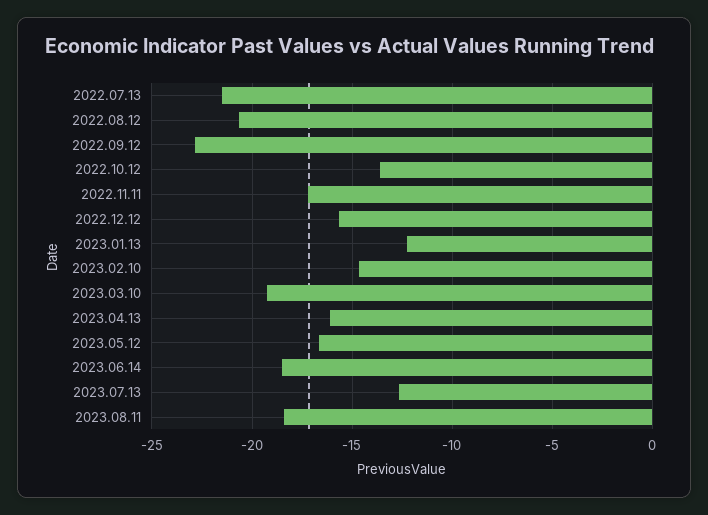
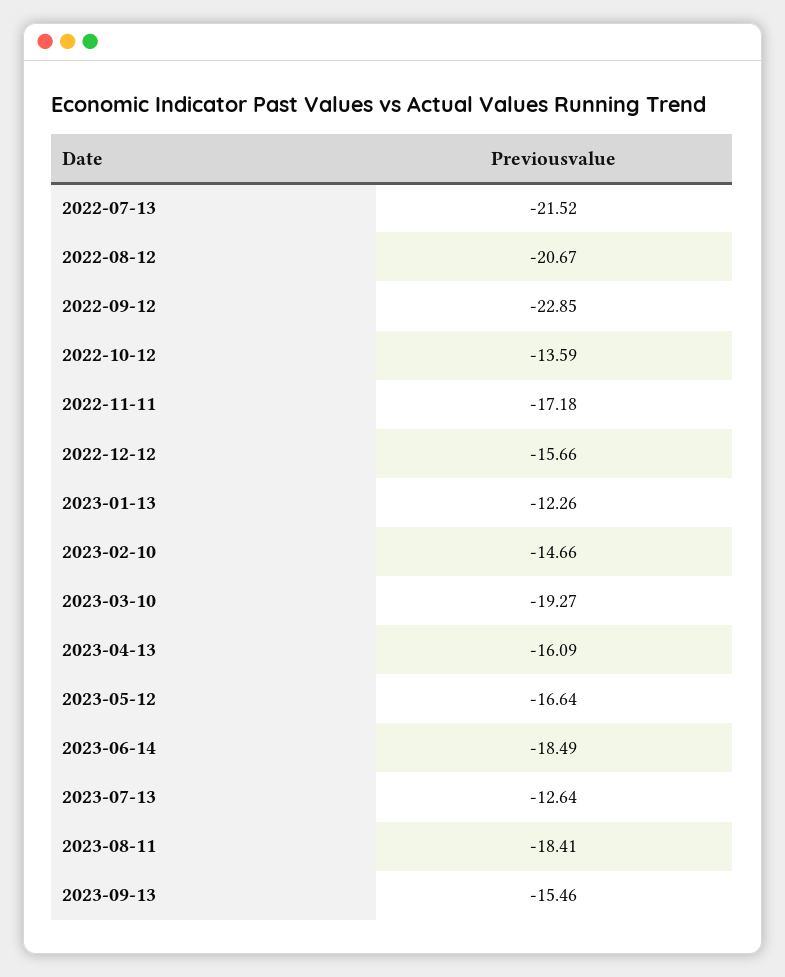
2023-09-13: none -> -15.46

